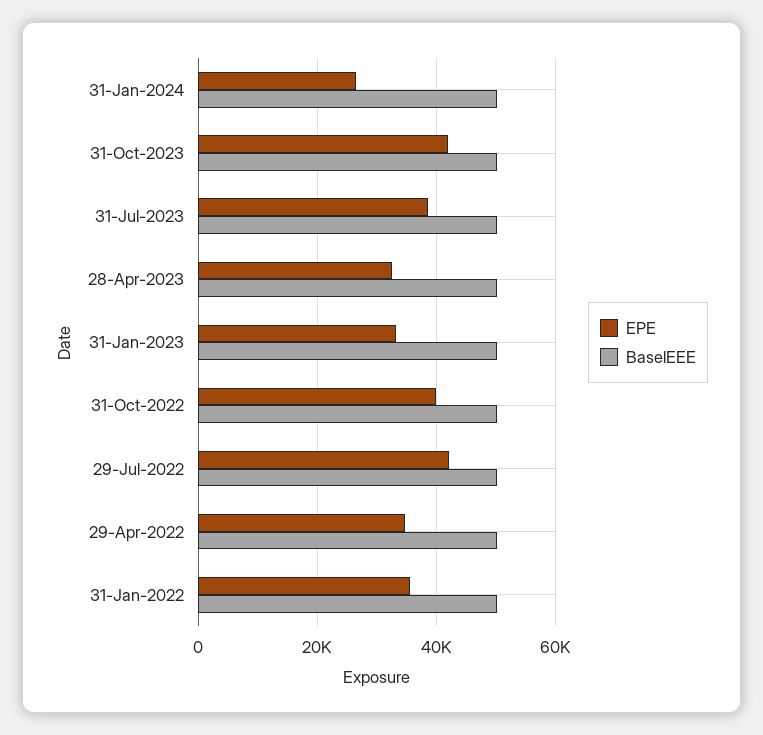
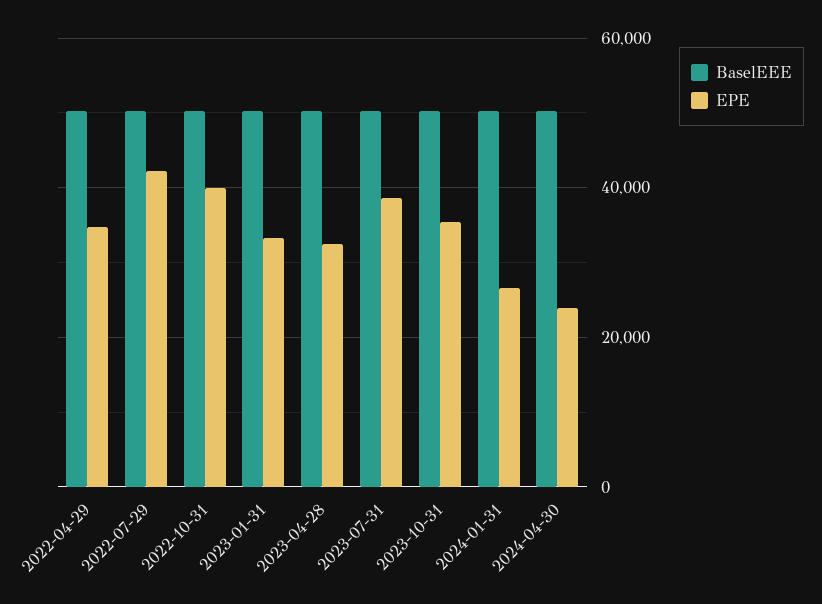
EPE, 31-Oct-2023: 42000 -> 36000
EPE, 31-Jan-2022: 36000 -> none
BaselEEE, 31-Jan-2022: 50000 -> none
BaselEEE, 2024-04-30: none -> 50000
EPE, 2024-04-30: none -> 24000

